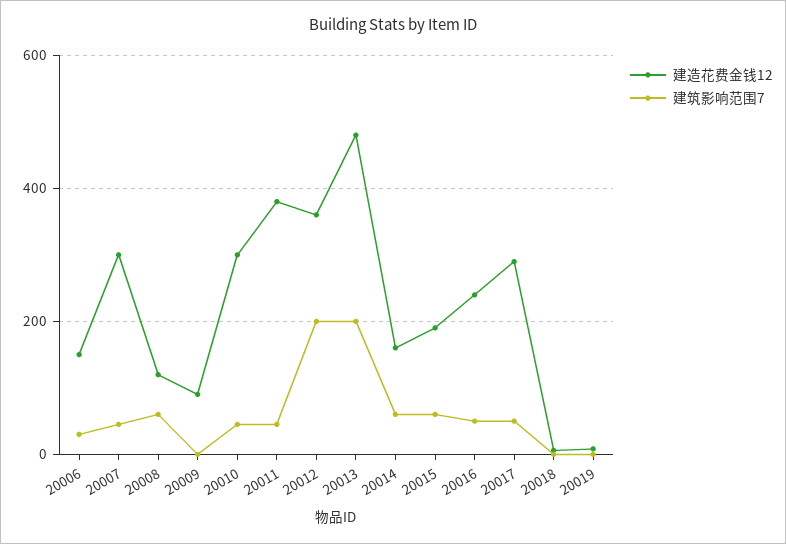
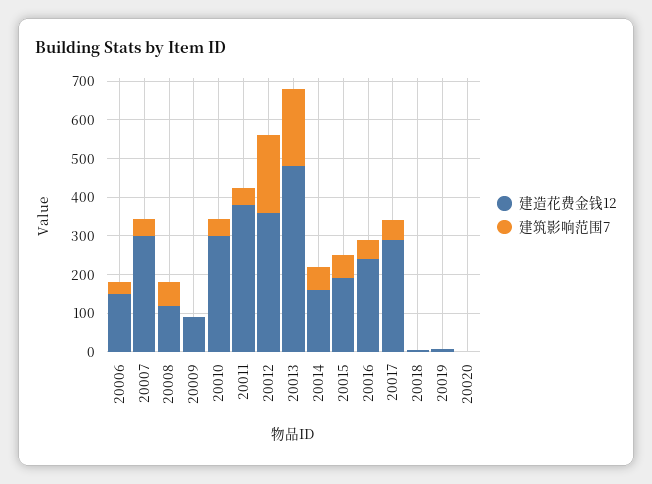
建造花费金钱12, 20020: none -> 0
建筑影响范围7, 20020: none -> 0

